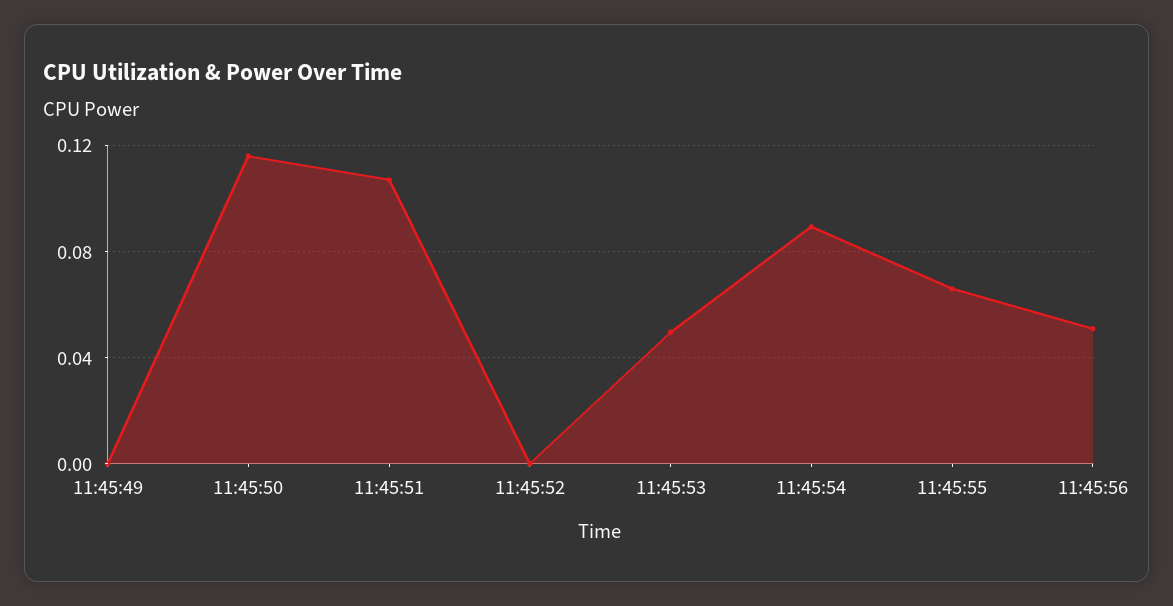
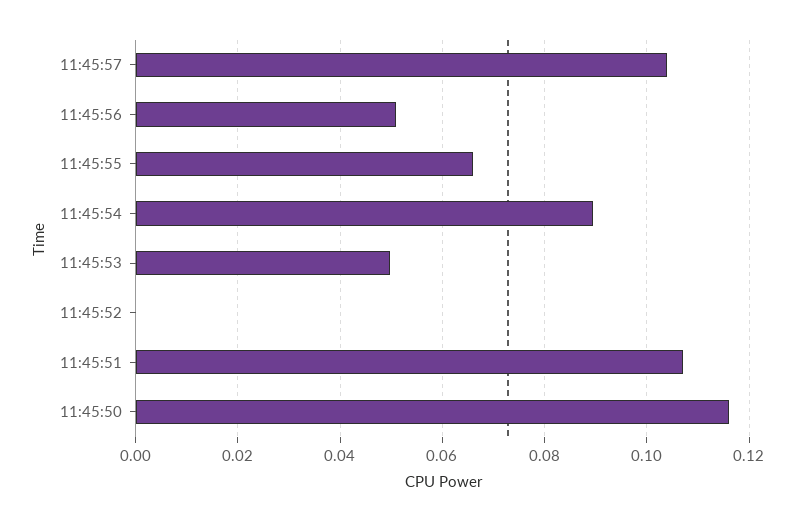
11:45:49: 0 -> none
11:45:57: none -> 0.104

